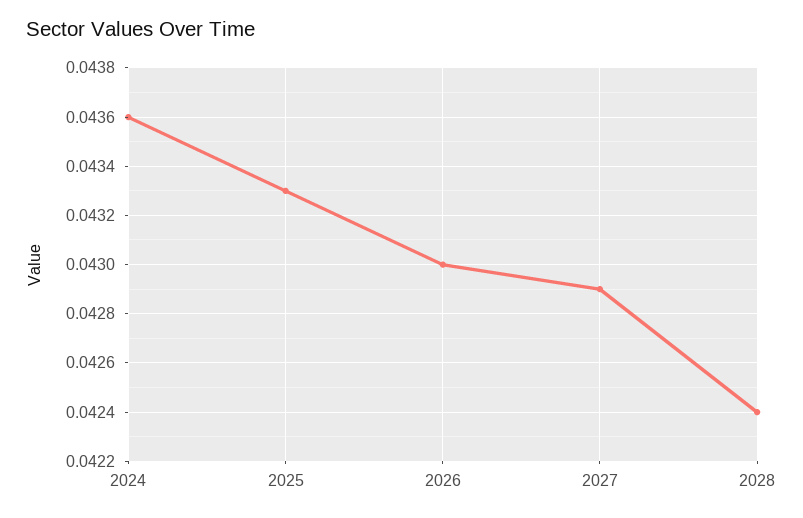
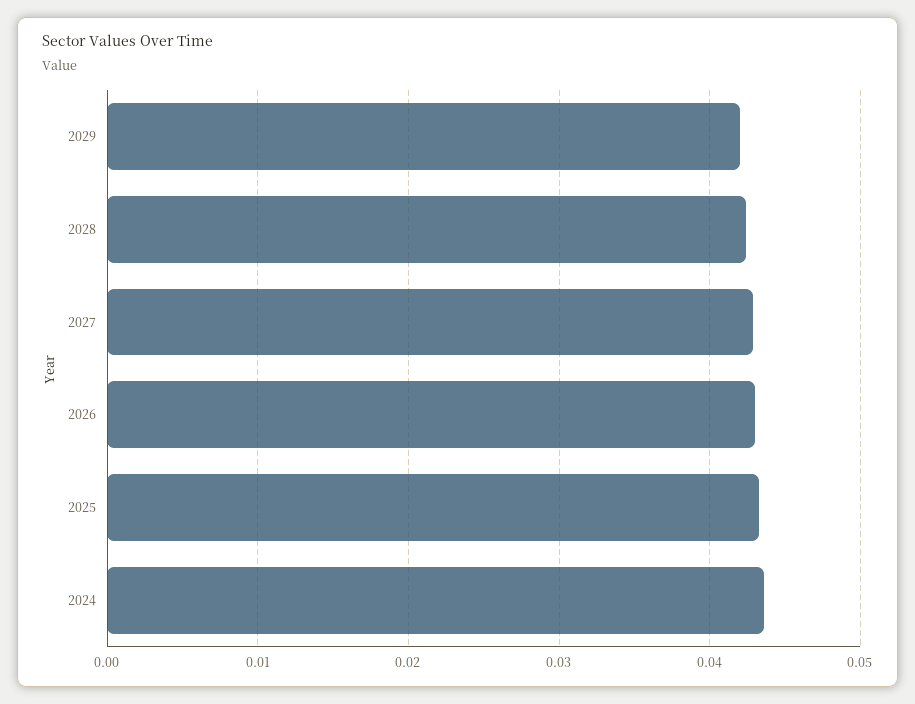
2029: none -> 0.042

